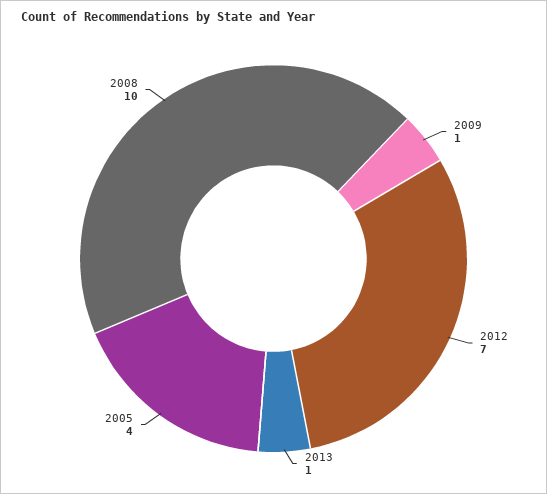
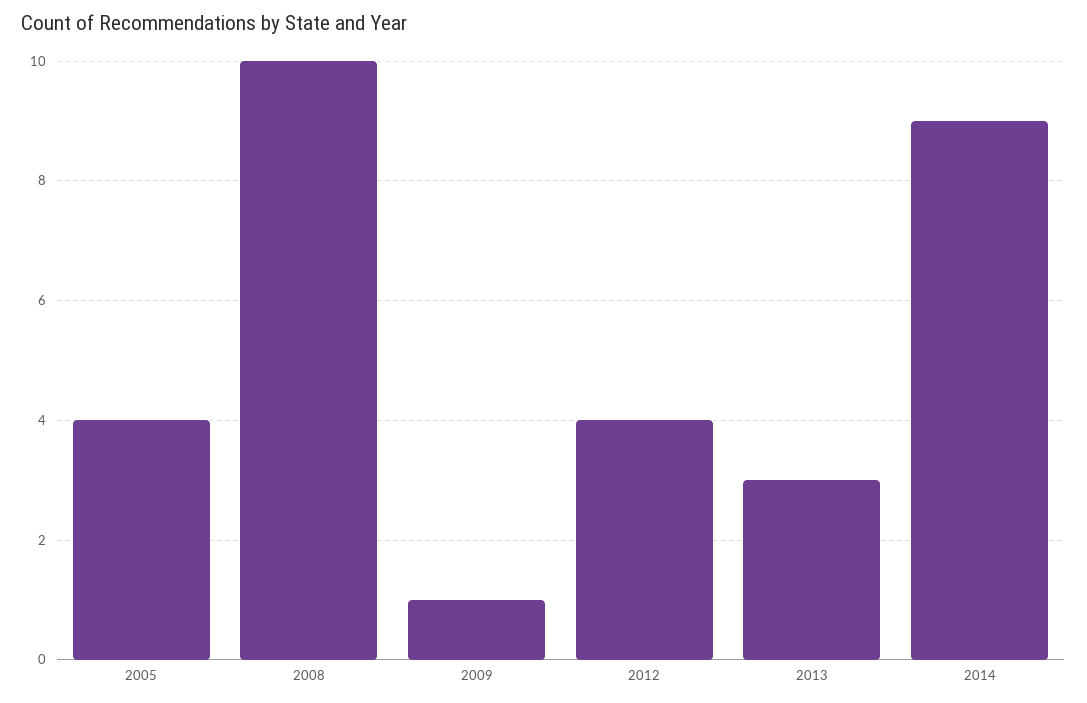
2012: 7 -> 4
2013: 1 -> 3
2014: none -> 9

